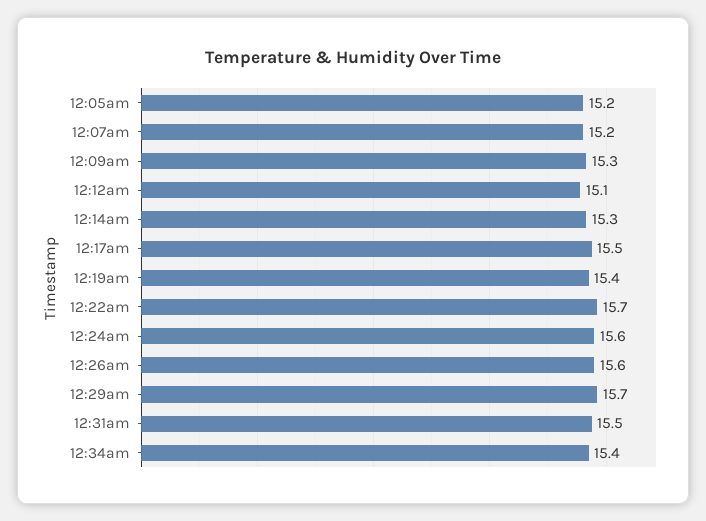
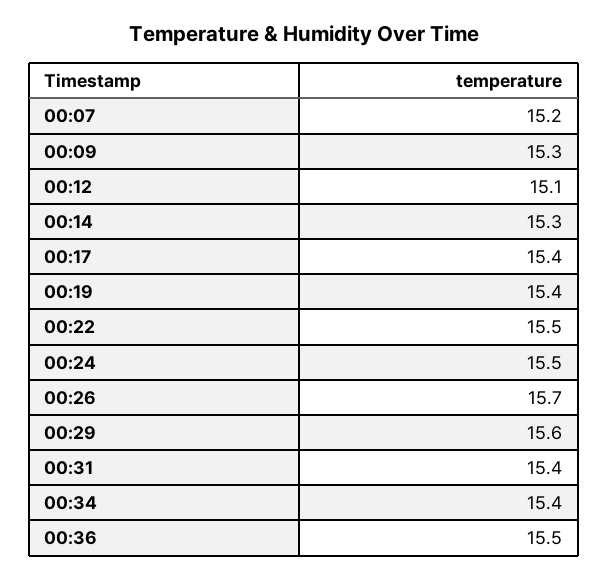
12:05am: 15.2 -> none
12:17am: 15.5 -> 15.4
12:22am: 15.7 -> 15.5
12:24am: 15.6 -> 15.5
12:26am: 15.6 -> 15.7
12:29am: 15.7 -> 15.6
12:31am: 15.5 -> 15.4
00:36: none -> 15.5

